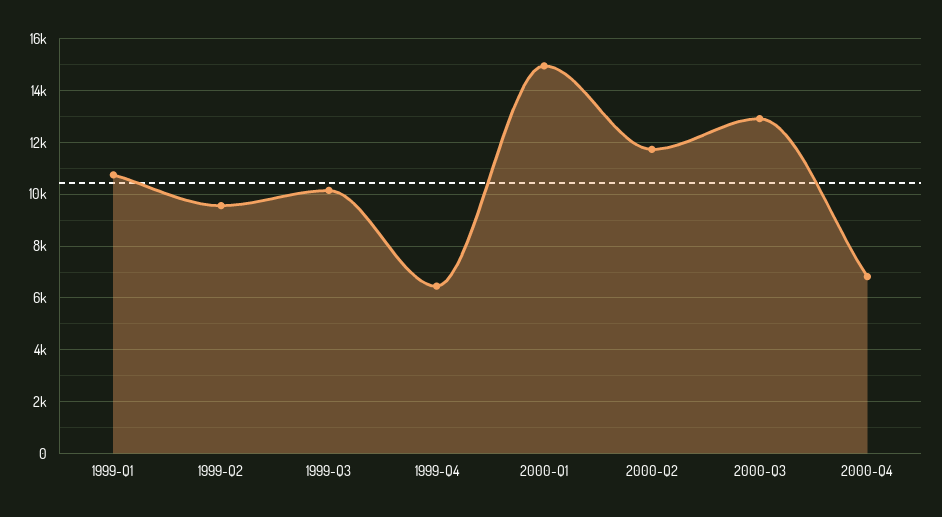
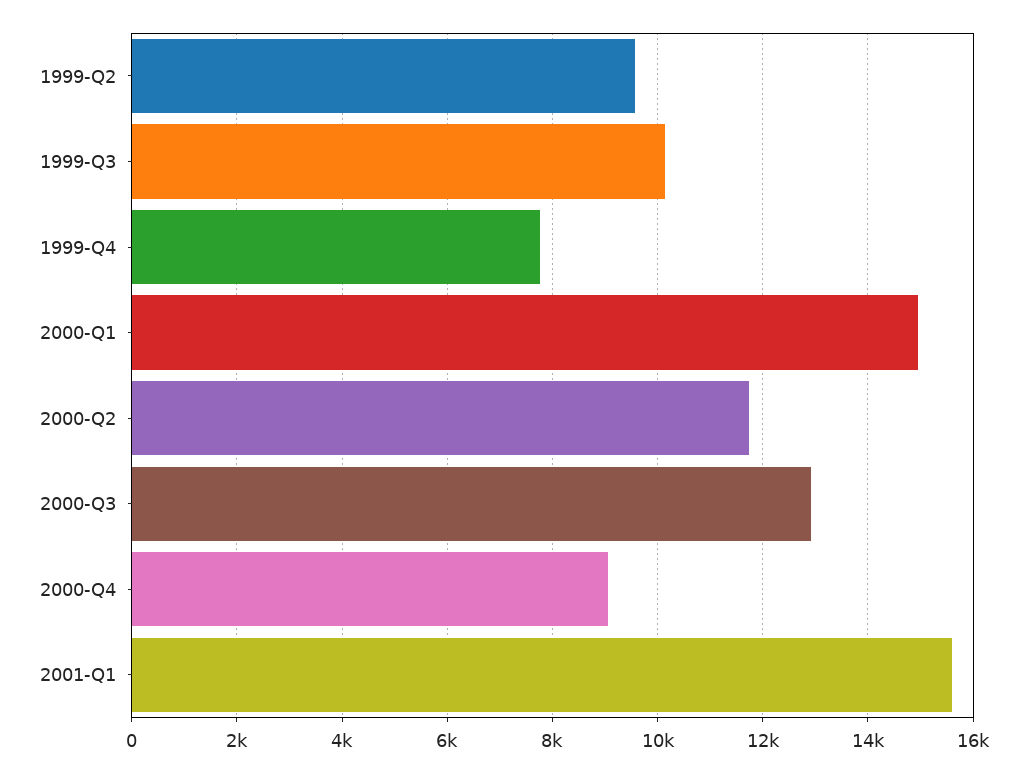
1999-Q1: 10750 -> none
1999-Q4: 6500 -> 7800
2000-Q4: 6750 -> 9000
2001-Q1: none -> 15600

